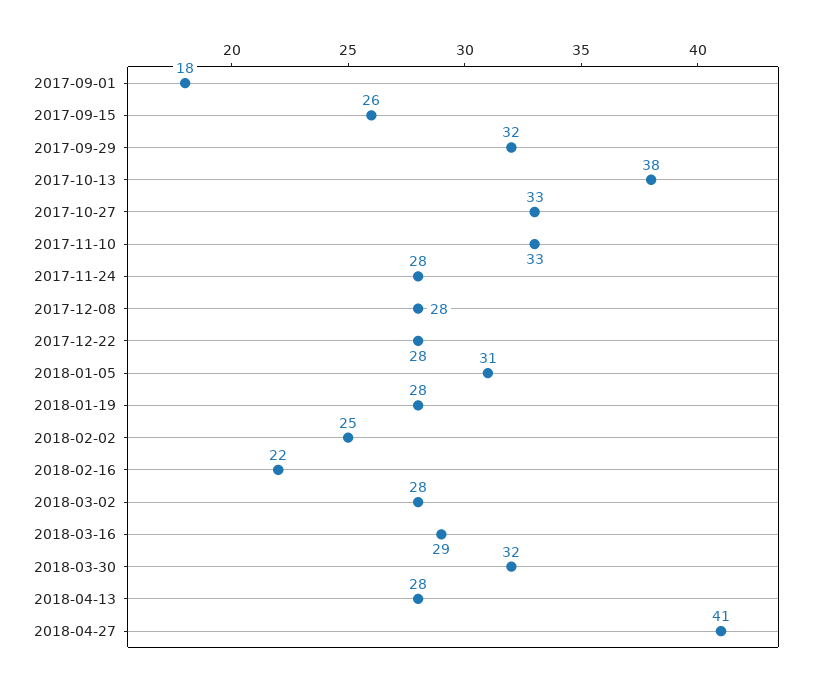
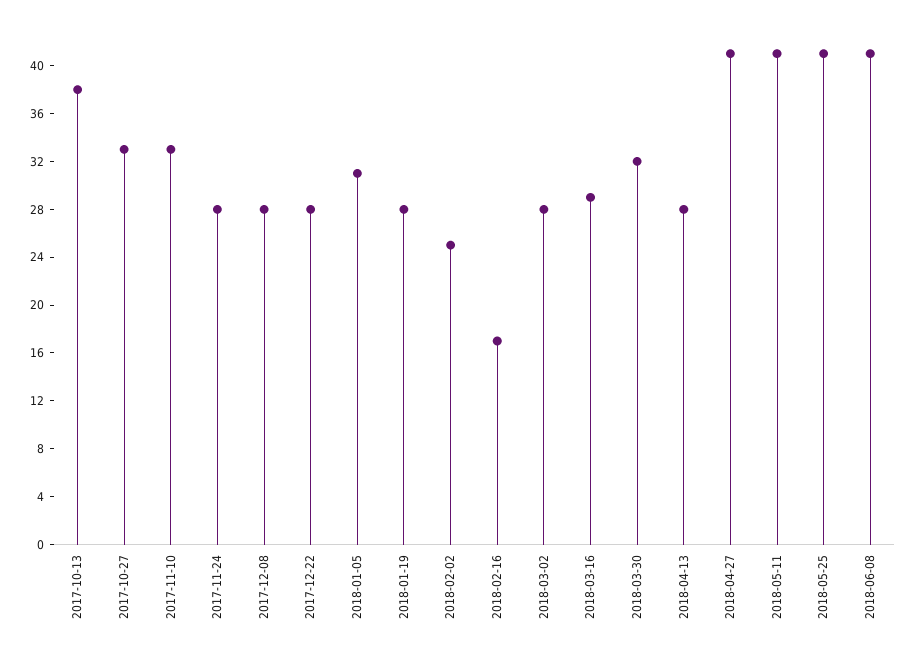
2017-09-01: 18 -> none
2017-09-15: 26 -> none
2017-09-29: 32 -> none
2018-02-16: 22 -> 17
2018-05-11: none -> 41
2018-05-25: none -> 41
2018-06-08: none -> 41

